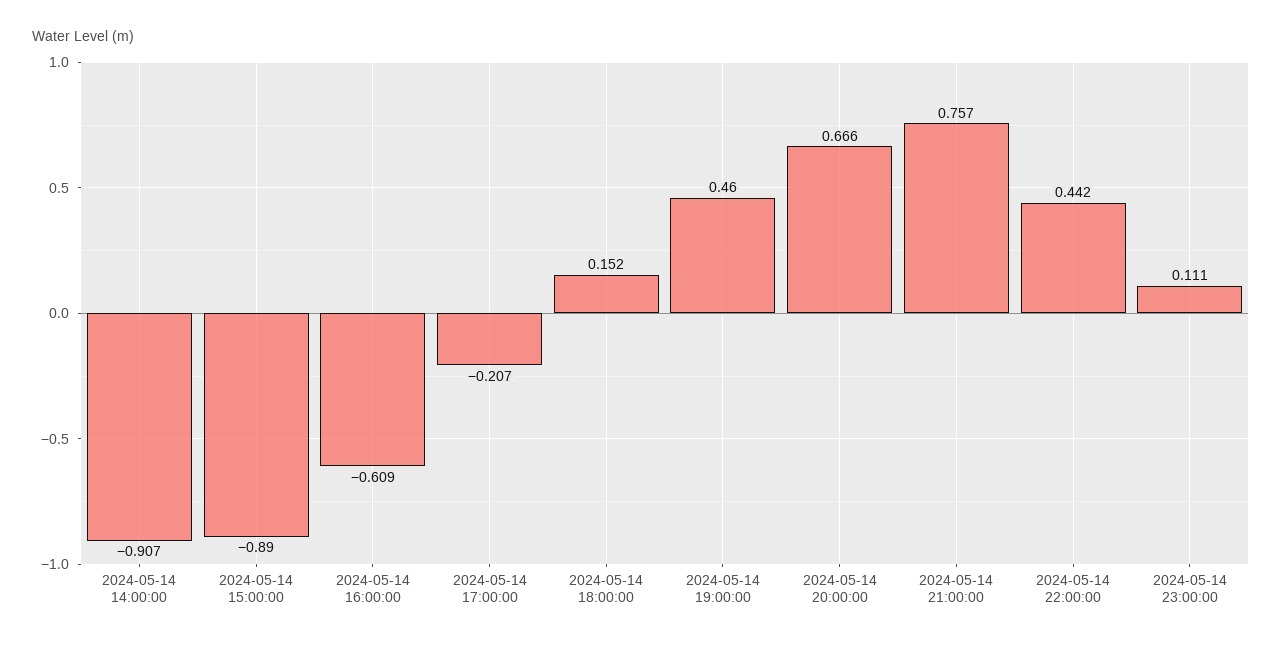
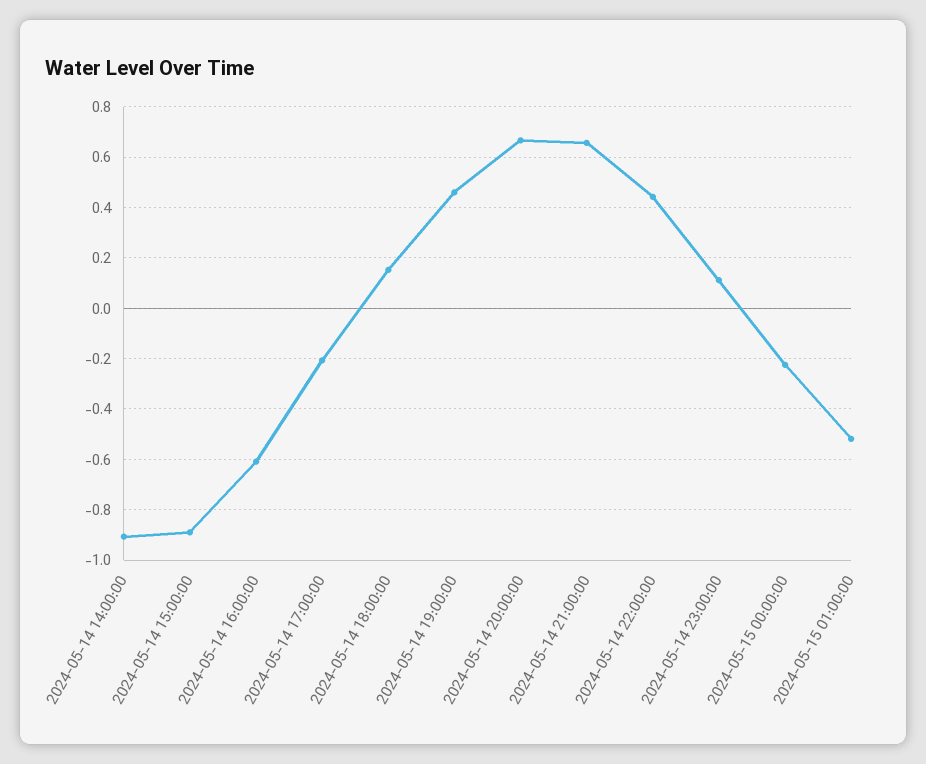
2024-05-14 21:00:00: 0.757 -> 0.65
2024-05-15 00:00:00: none -> -0.225
2024-05-15 01:00:00: none -> -0.525

